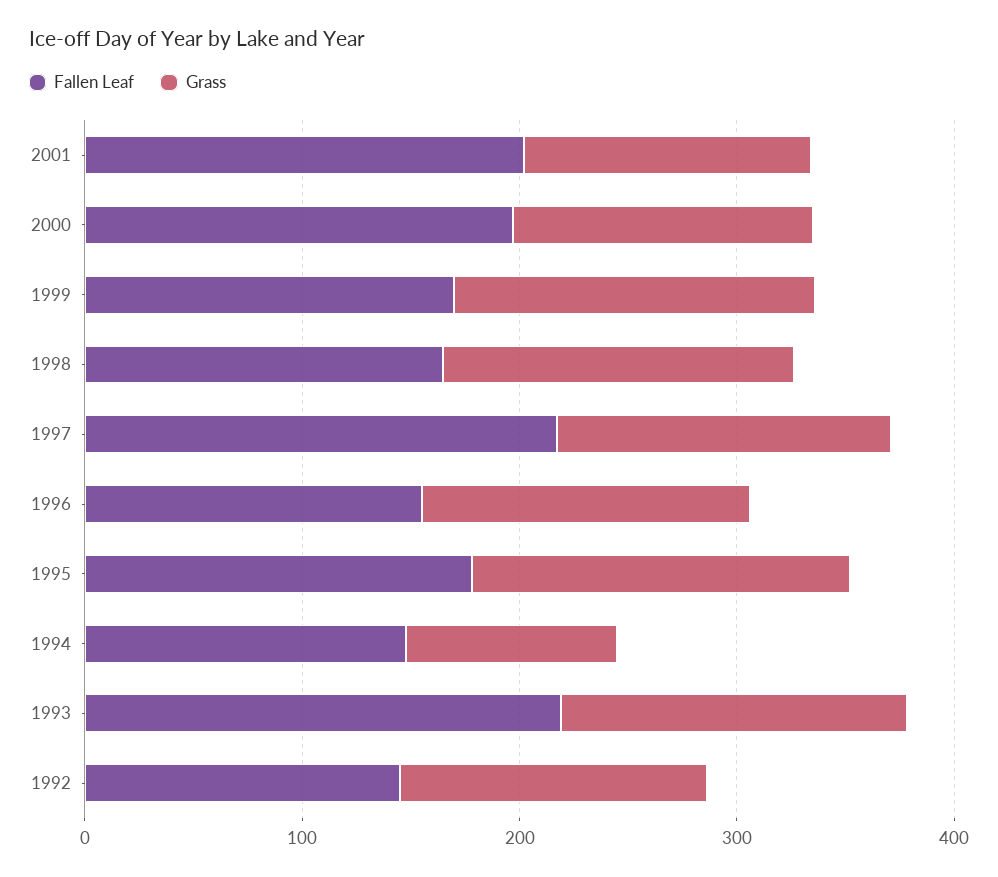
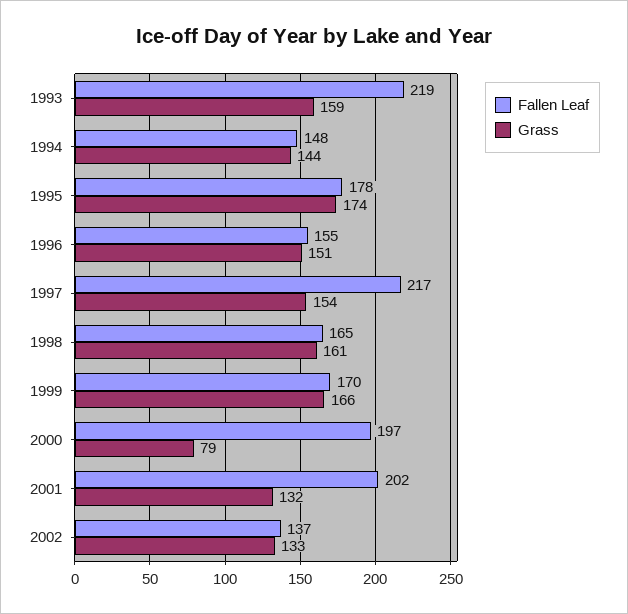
Grass, 2000: 140 -> 79
Grass, 1994: 100 -> 144
Fallen Leaf, 1992: 140 -> none
Grass, 1992: 140 -> none
Fallen Leaf, 2002: none -> 137
Grass, 2002: none -> 133

